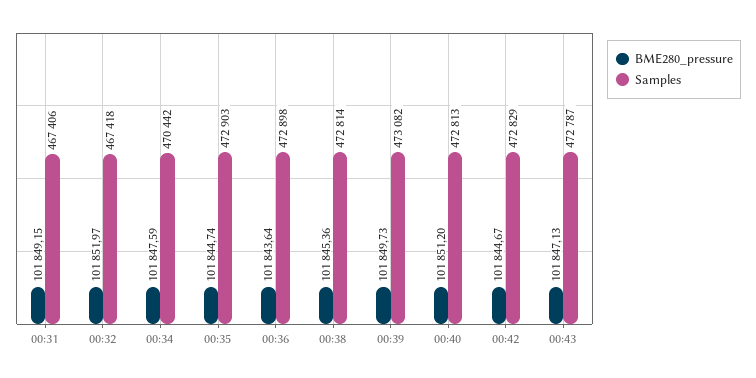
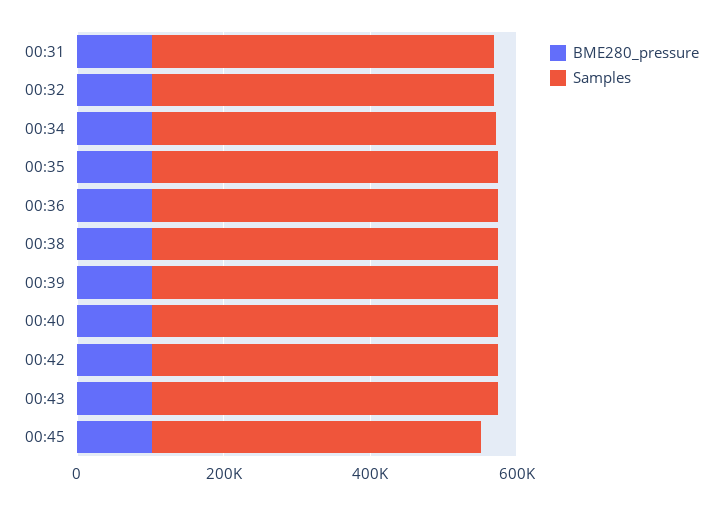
BME280_pressure, 00:45: none -> 100000
Samples, 00:45: none -> 450000

